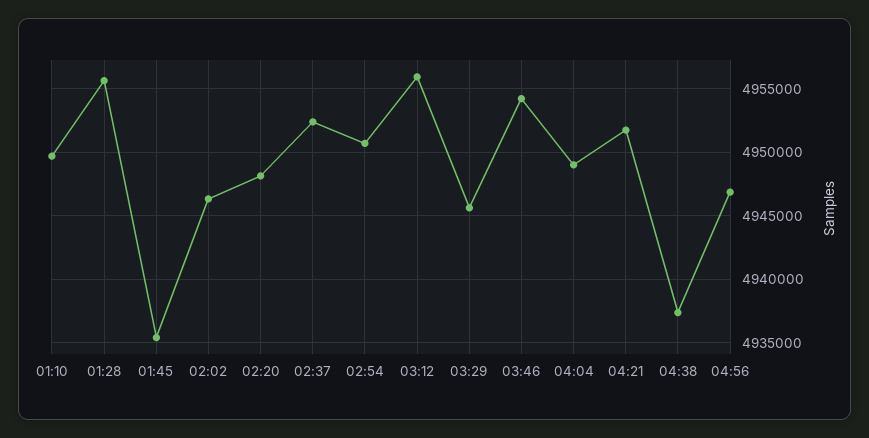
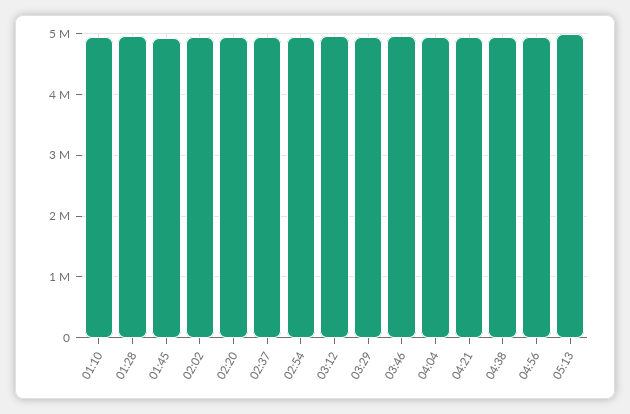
05:13: none -> 5000000

